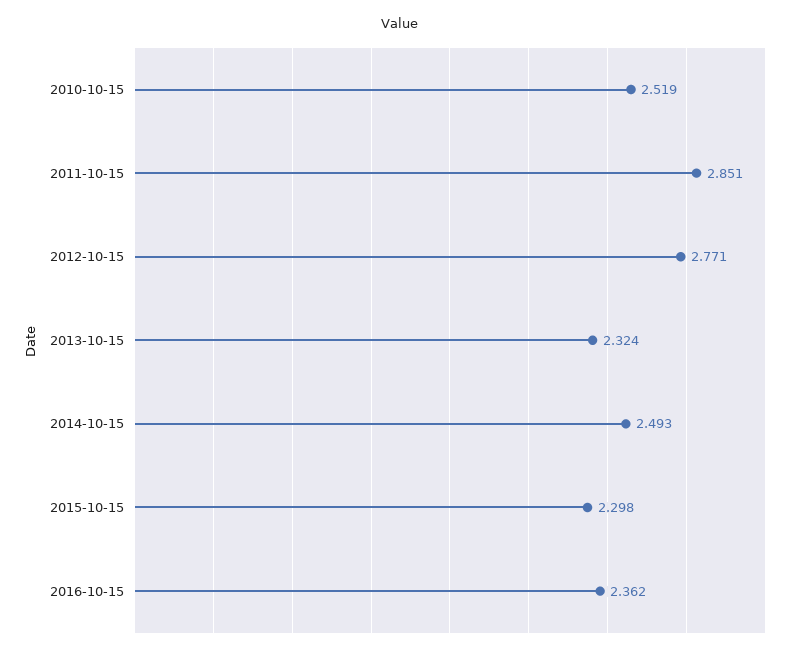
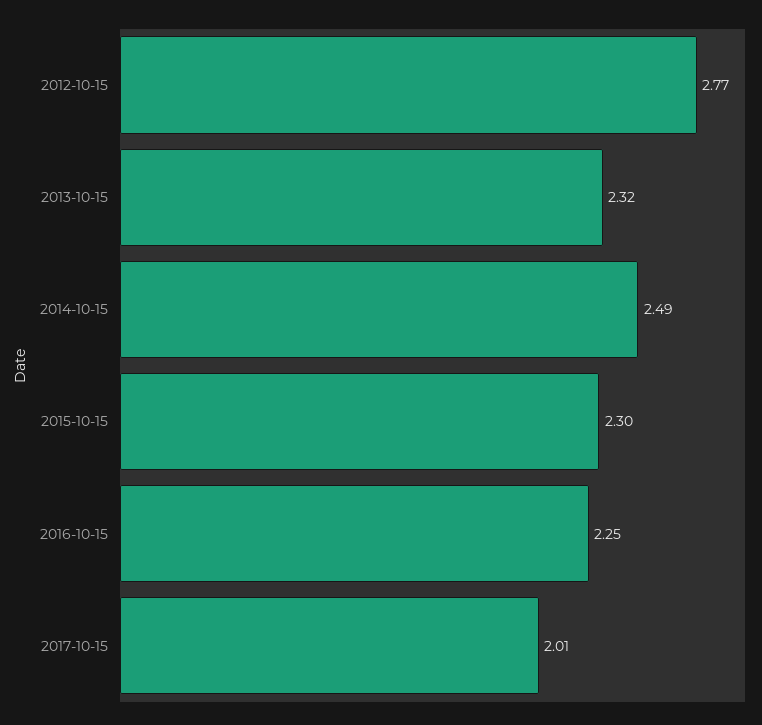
2010-10-15: 2.519 -> none
2011-10-15: 2.851 -> none
2016-10-15: 2.362 -> 2.25
2017-10-15: none -> 2.01

